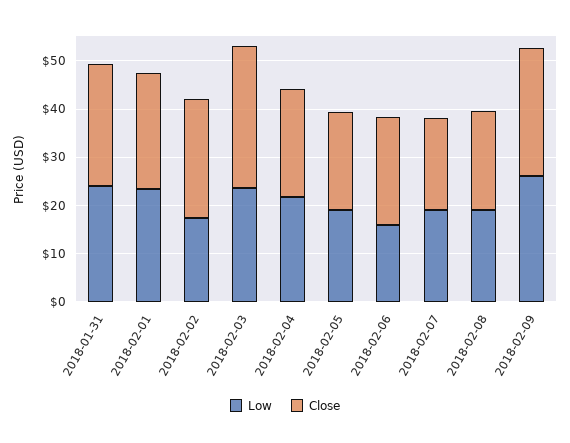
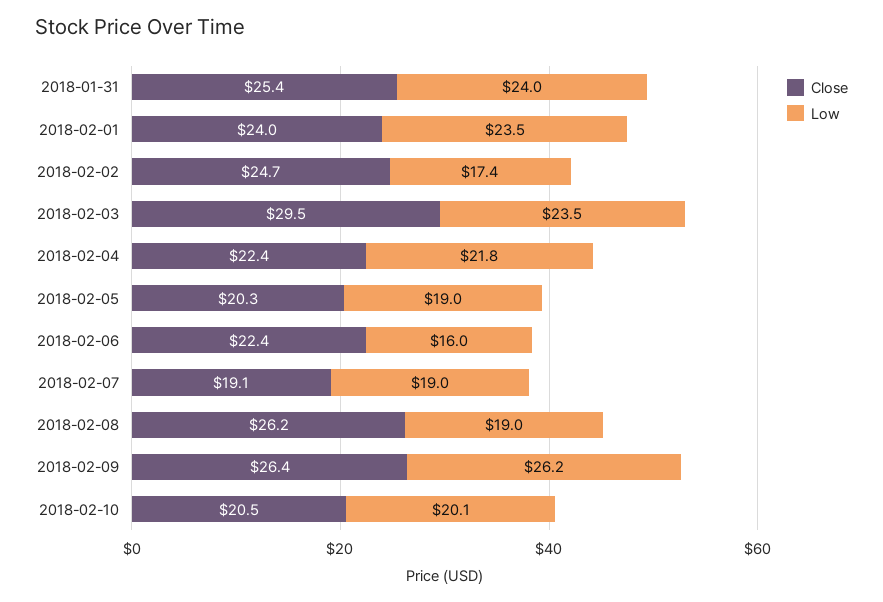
Close, 2018-02-08: 20 -> 26.2
Close, 2018-02-10: none -> 20.5
Low, 2018-02-10: none -> 20.1

